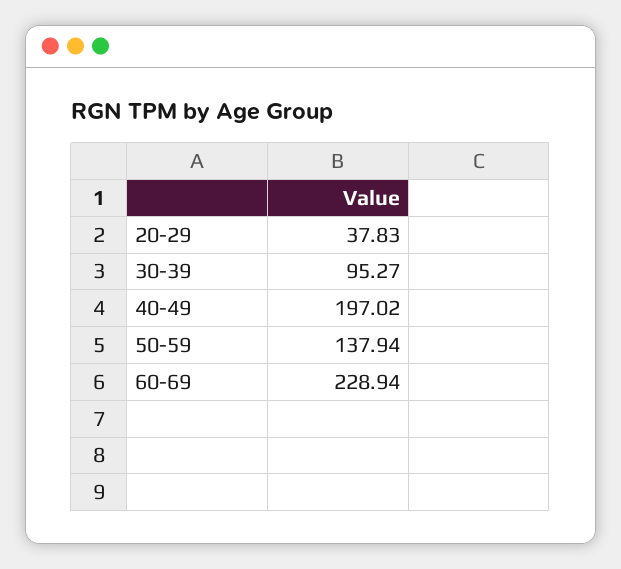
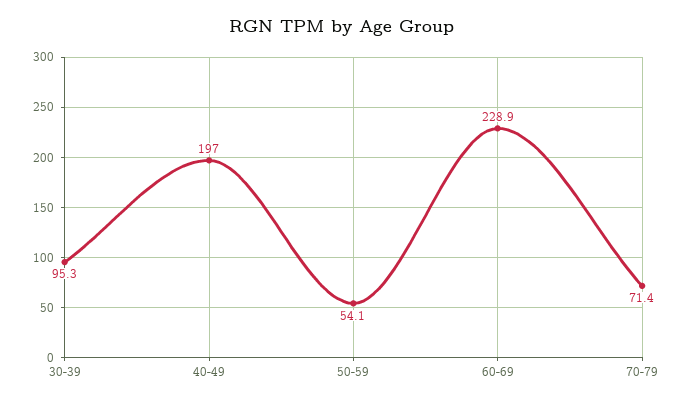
20-29: 37.83 -> none
50-59: 137.94 -> 54.1
70-79: none -> 71.4

